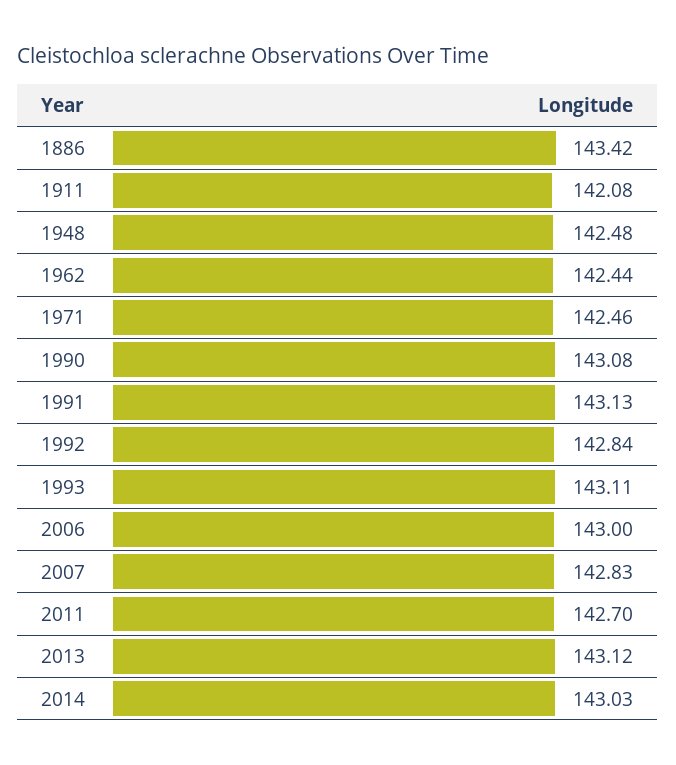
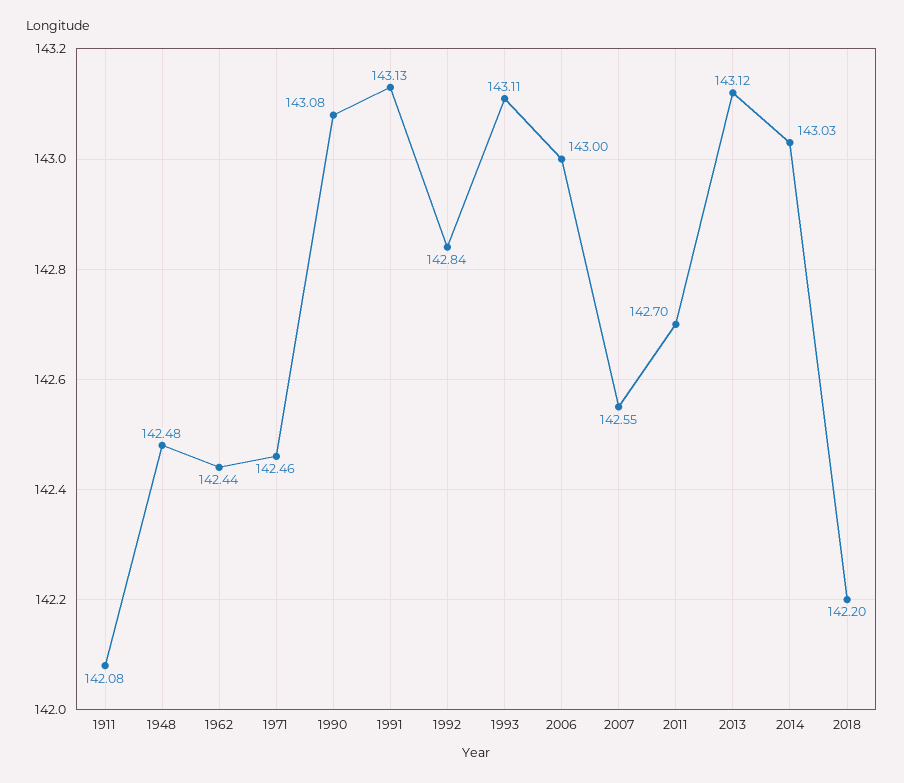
1886: 143.42 -> none
2007: 142.83 -> 142.55
2018: none -> 142.2

